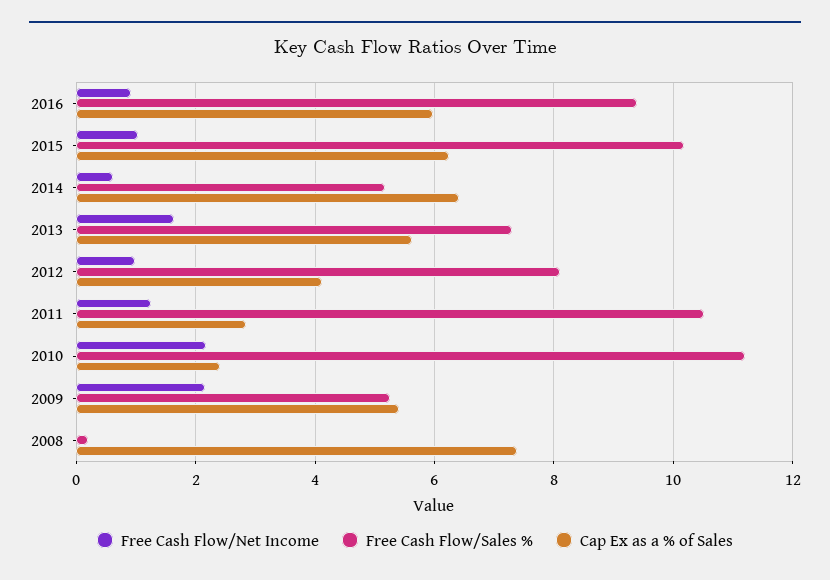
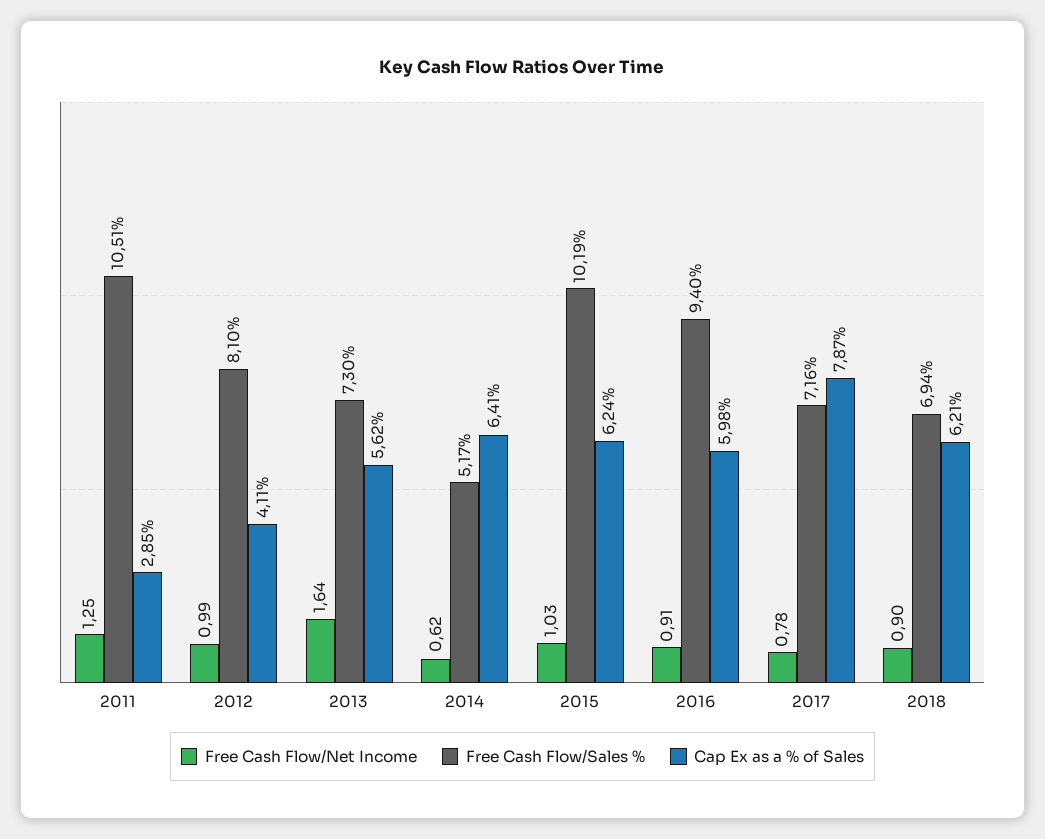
Free Cash Flow/Net Income, 2010: 2.2 -> none
Free Cash Flow/Sales %, 2010: 11.2 -> none
Cap Ex as a % of Sales, 2010: 2.4 -> none
Free Cash Flow/Net Income, 2009: 2.2 -> none
Free Cash Flow/Sales %, 2009: 5.2 -> none
Cap Ex as a % of Sales, 2009: 5.4 -> none
Free Cash Flow/Net Income, 2008: 0 -> none
Free Cash Flow/Sales %, 2008: 0.2 -> none
Cap Ex as a % of Sales, 2008: 7.4 -> none
Free Cash Flow/Net Income, 2017: none -> 0.78
Free Cash Flow/Sales %, 2017: none -> 7.16
Cap Ex as a % of Sales, 2017: none -> 7.87
Free Cash Flow/Net Income, 2018: none -> 0.9
Free Cash Flow/Sales %, 2018: none -> 6.94
Cap Ex as a % of Sales, 2018: none -> 6.21

